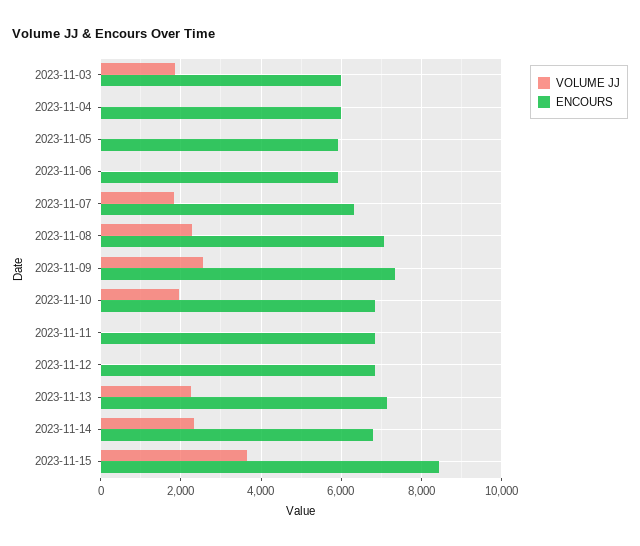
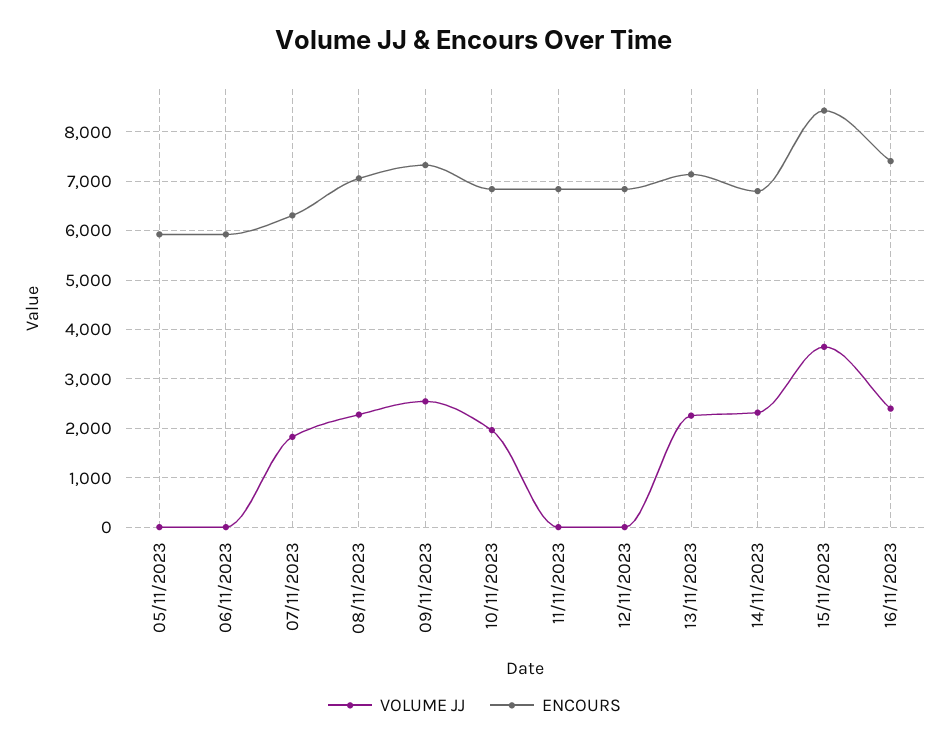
VOLUME JJ, 2023-11-03: 1800 -> none
ENCOURS, 2023-11-03: 6000 -> none
VOLUME JJ, 2023-11-04: 0 -> none
ENCOURS, 2023-11-04: 6000 -> none
VOLUME JJ, 16/11/2023: none -> 2400
ENCOURS, 16/11/2023: none -> 7400

